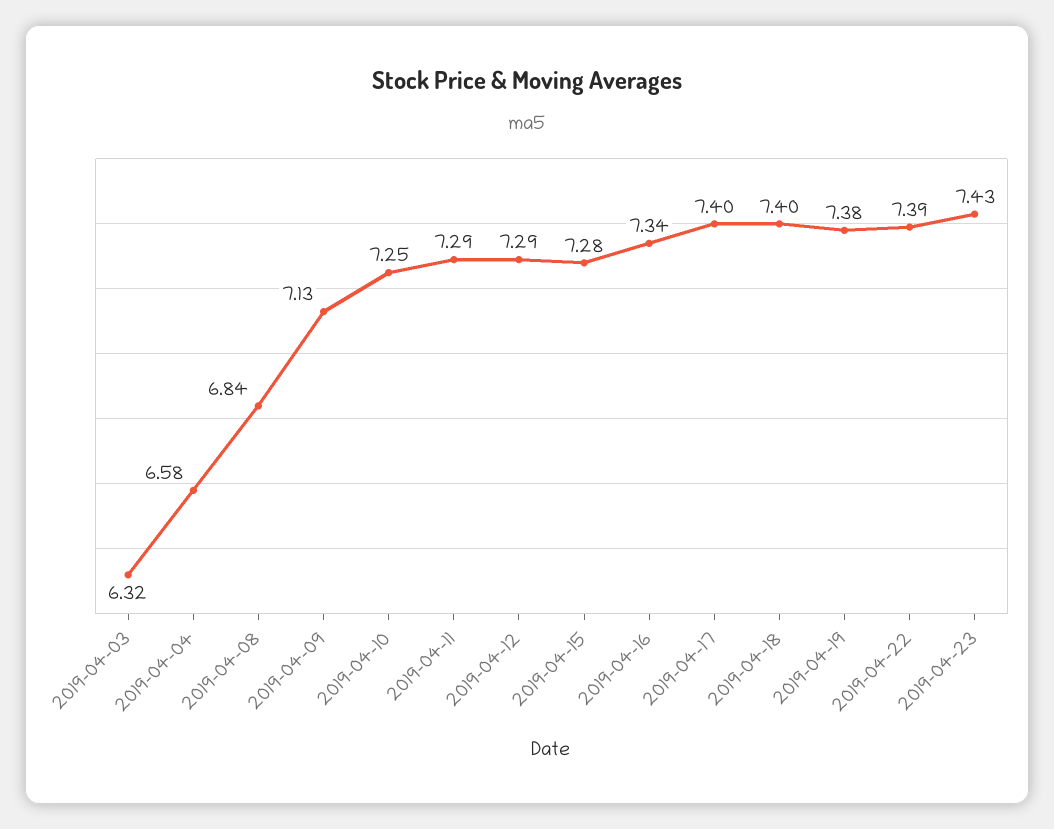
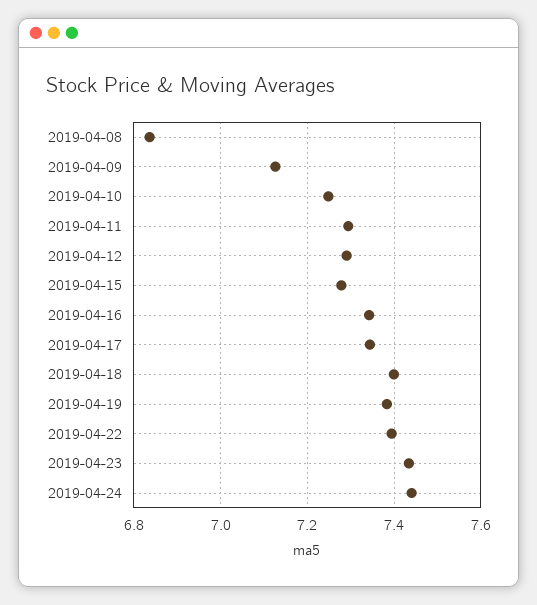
2019-04-03: 6.32 -> none
2019-04-04: 6.58 -> none
2019-04-17: 7.4 -> 7.34
2019-04-24: none -> 7.44

